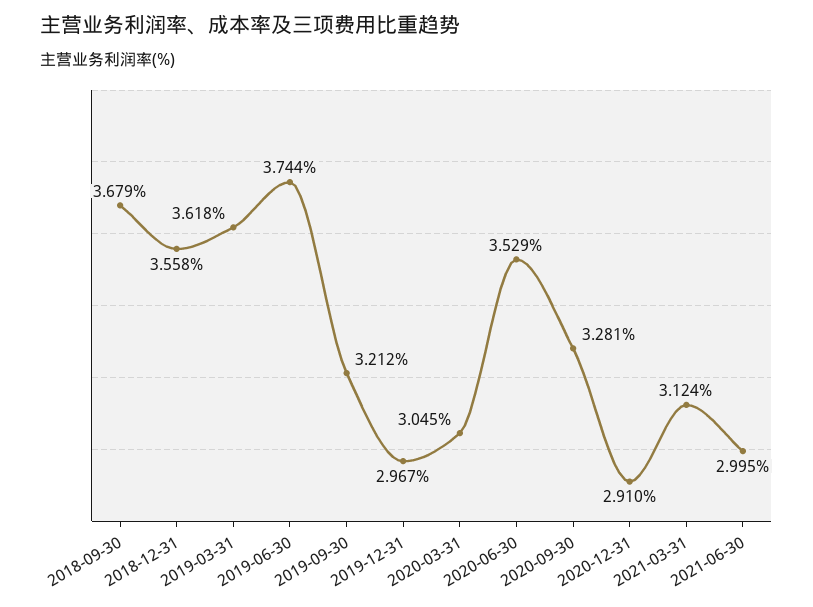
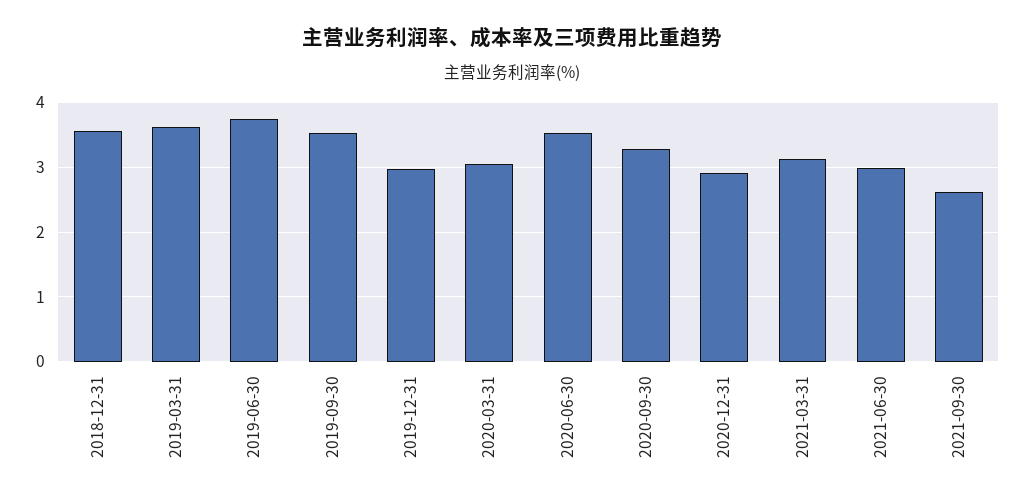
2018-09-30: 3.679 -> none
2019-09-30: 3.212 -> 3.5
2021-09-30: none -> 2.6

